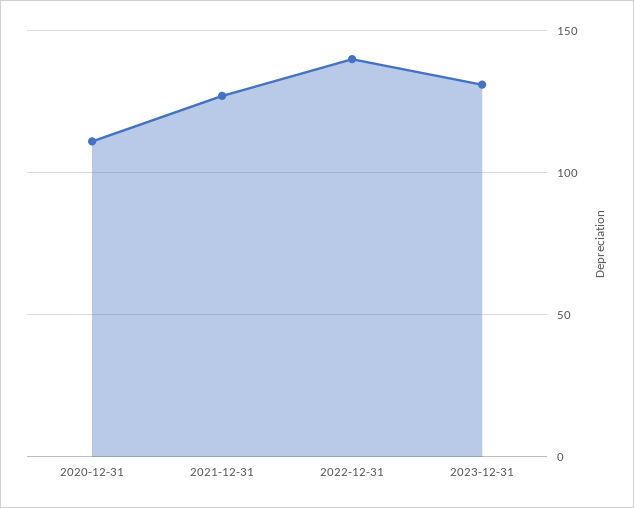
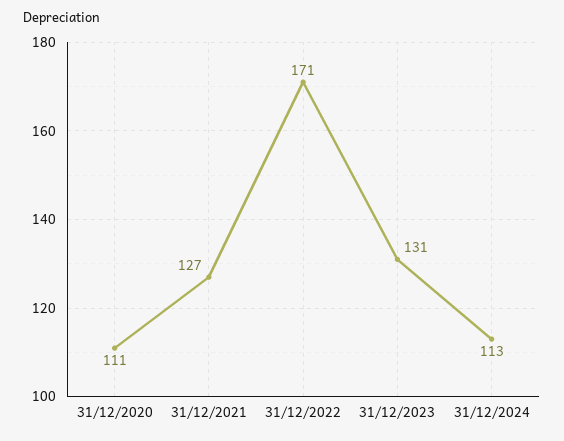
2022-12-31: 140 -> 171
31/12/2024: none -> 113

